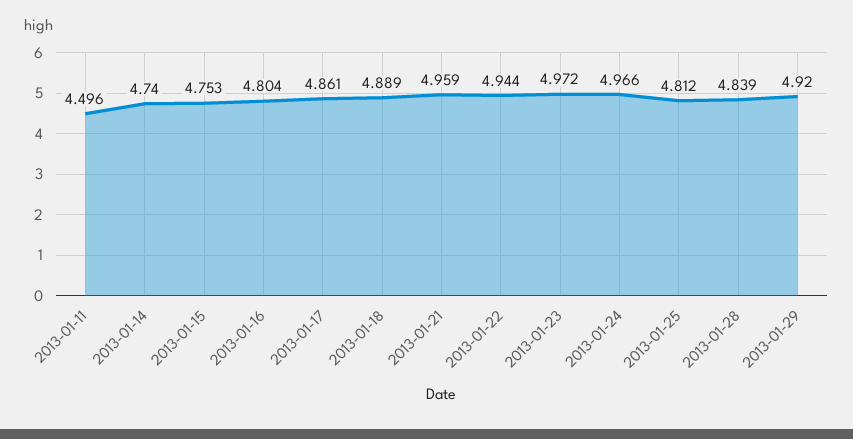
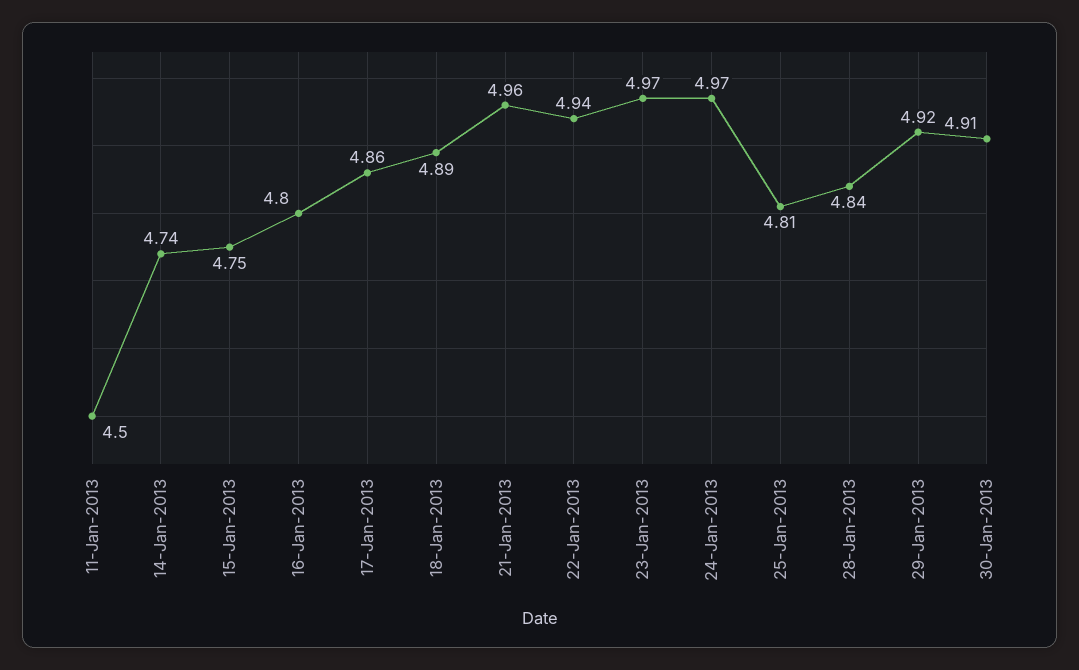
30-Jan-2013: none -> 4.91

